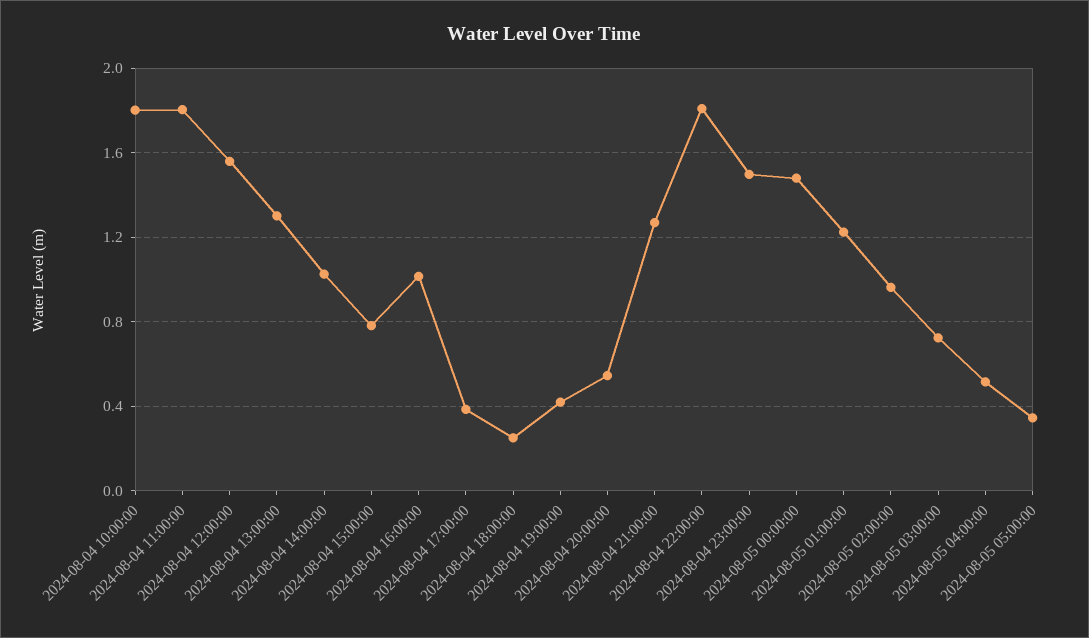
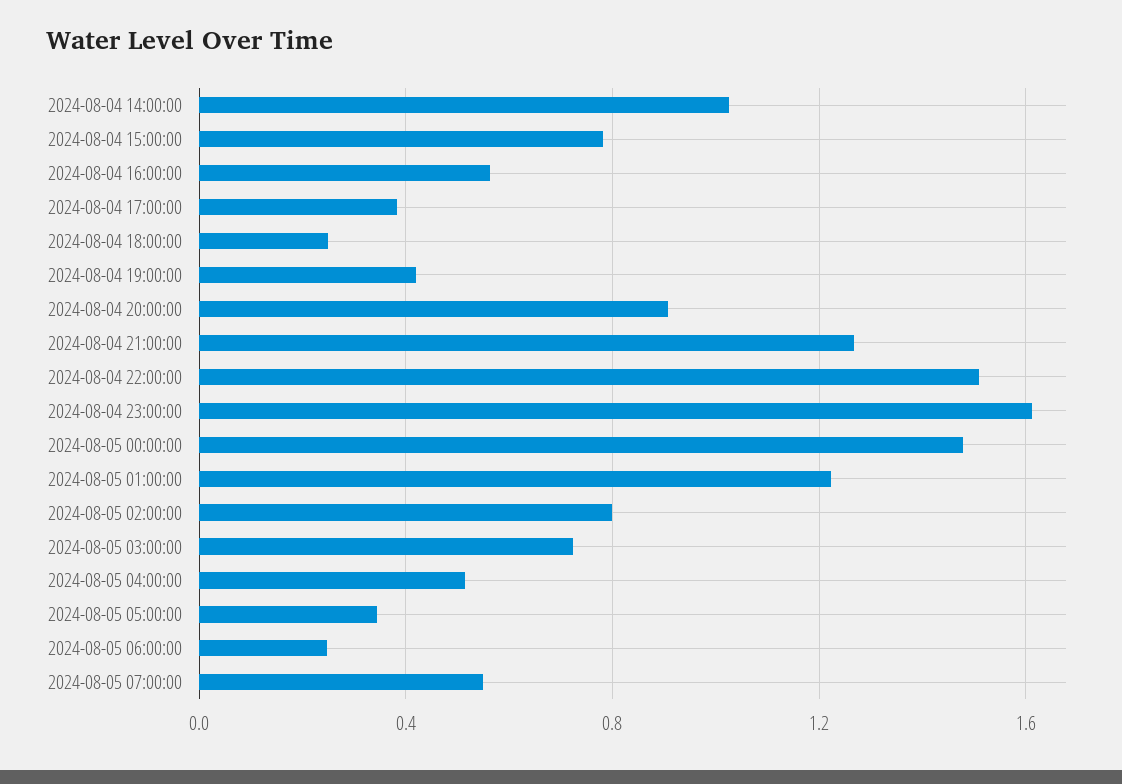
2024-08-04 10:00:00: 1.8 -> none
2024-08-04 11:00:00: 1.8 -> none
2024-08-04 12:00:00: 1.55 -> none
2024-08-04 13:00:00: 1.3 -> none
2024-08-04 16:00:00: 1 -> 0.55
2024-08-04 20:00:00: 0.55 -> 0.9
2024-08-04 22:00:00: 1.8 -> 1.5
2024-08-04 23:00:00: 1.5 -> 1.6
2024-08-05 02:00:00: 0.95 -> 0.8
2024-08-05 06:00:00: none -> 0.25
2024-08-05 07:00:00: none -> 0.55

